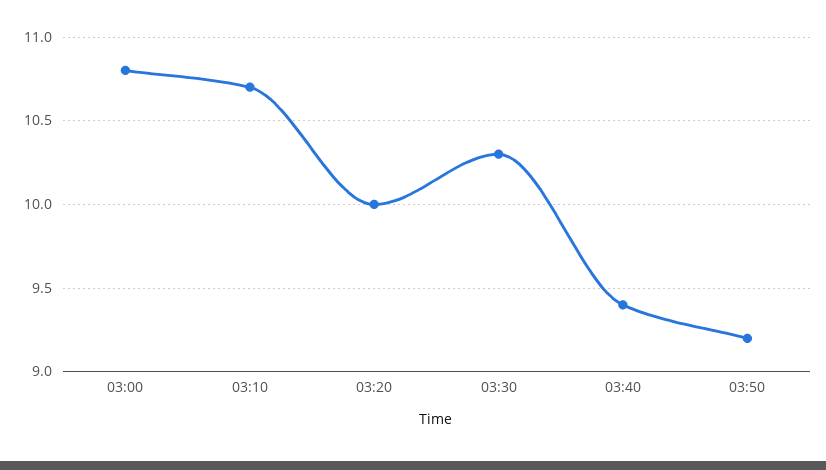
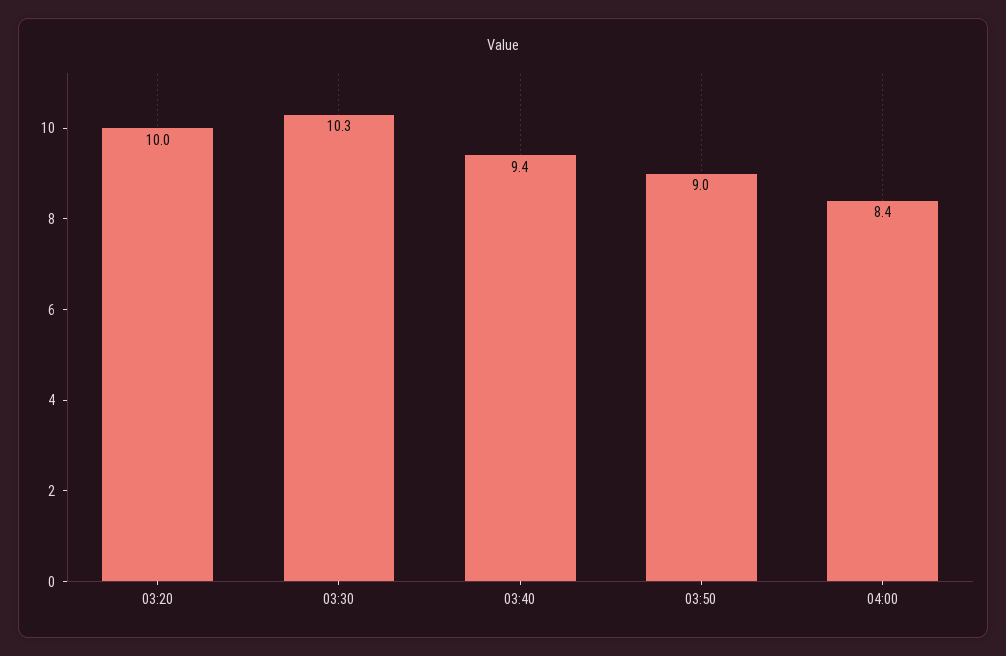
03:00: 10.8 -> none
03:10: 10.7 -> none
03:50: 9.2 -> 9
04:00: none -> 8.4

